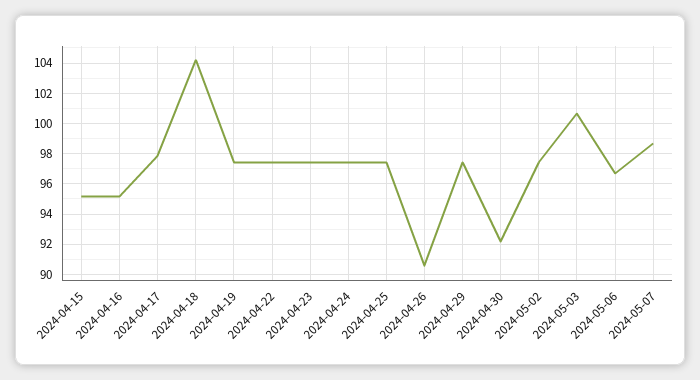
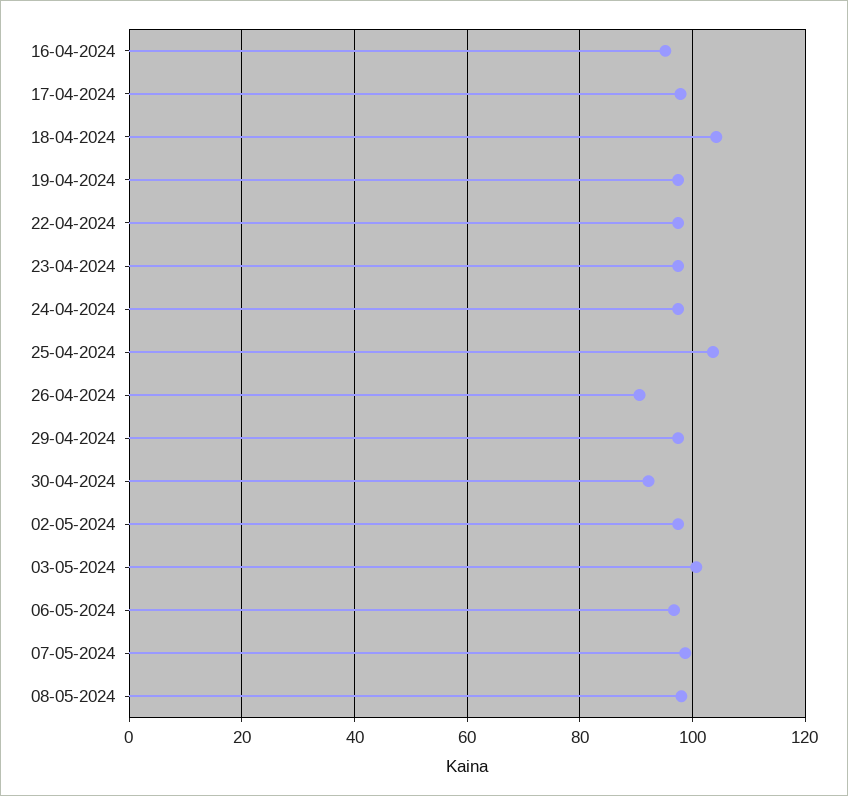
2024-04-15: 95 -> none
2024-04-25: 97.5 -> 104
08-05-2024: none -> 98

